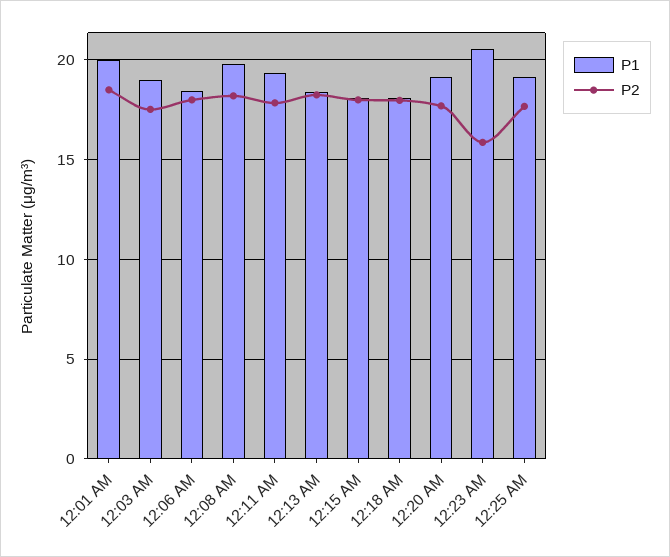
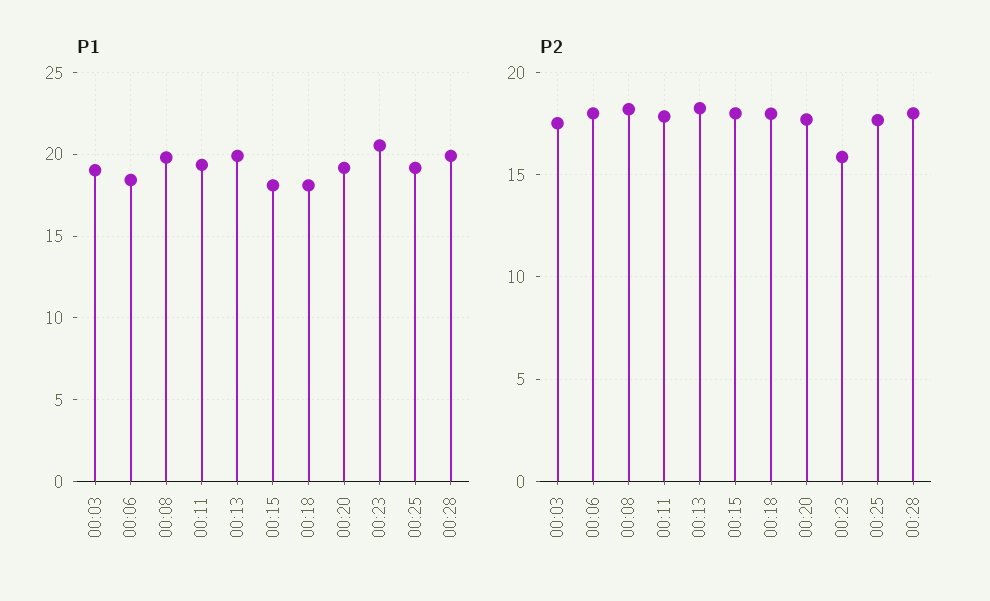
P1, 12:01 AM: 20 -> none
P2, 12:01 AM: 18.5 -> none
P1, 12:13 AM: 18.5 -> 20
P1, 00:28: none -> 20
P2, 00:28: none -> 18

